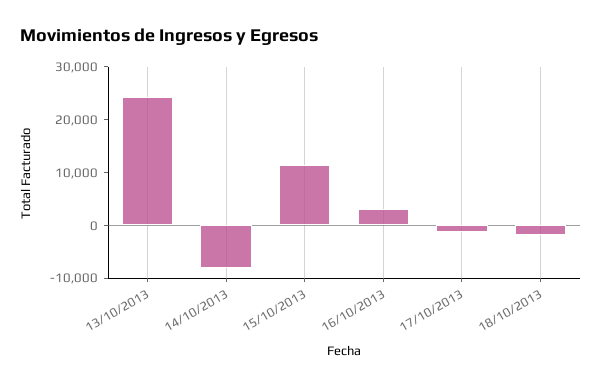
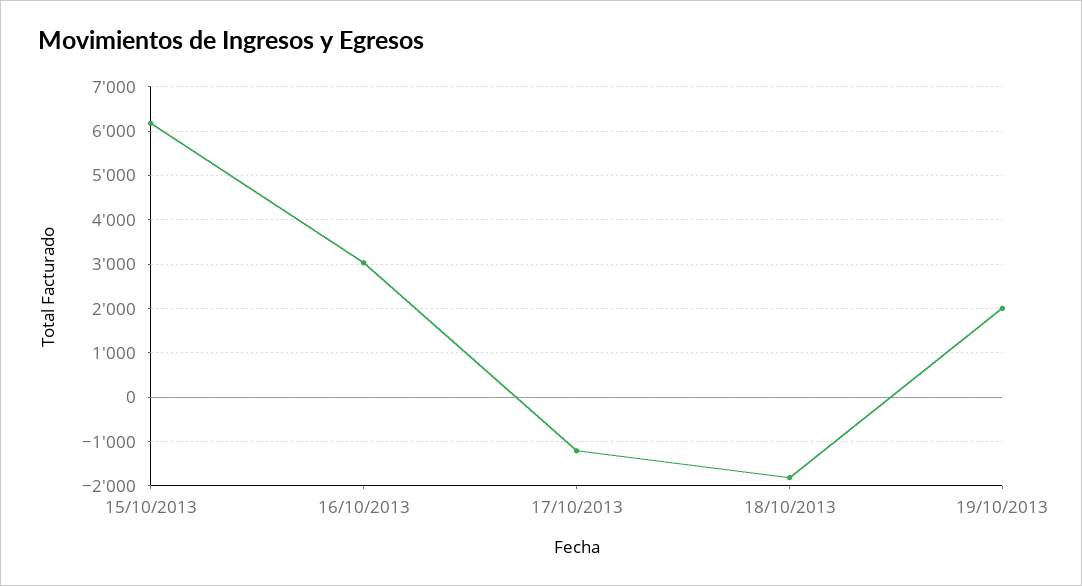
13/10/2013: 24000 -> none
14/10/2013: -8000 -> none
15/10/2013: 12000 -> 6200
19/10/2013: none -> 2000

